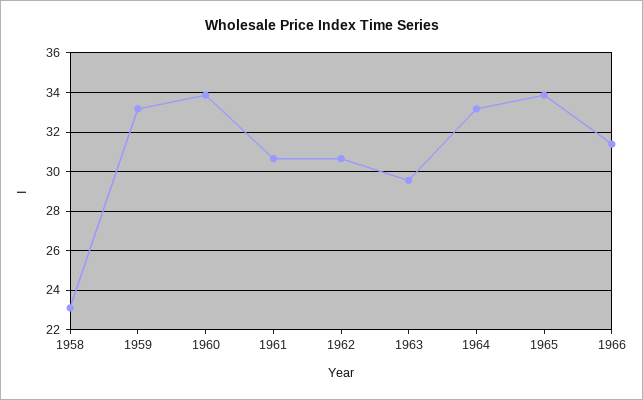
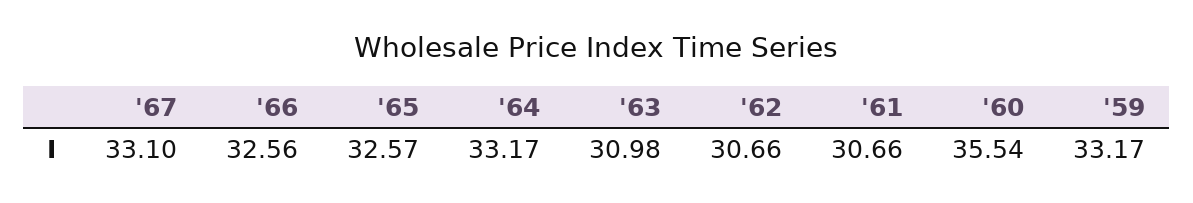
1958: 23 -> none
1960: 34 -> 35.54
1963: 29.5 -> 30.98
1965: 34 -> 32.57
1966: 31.5 -> 32.56
'67: none -> 33.1

